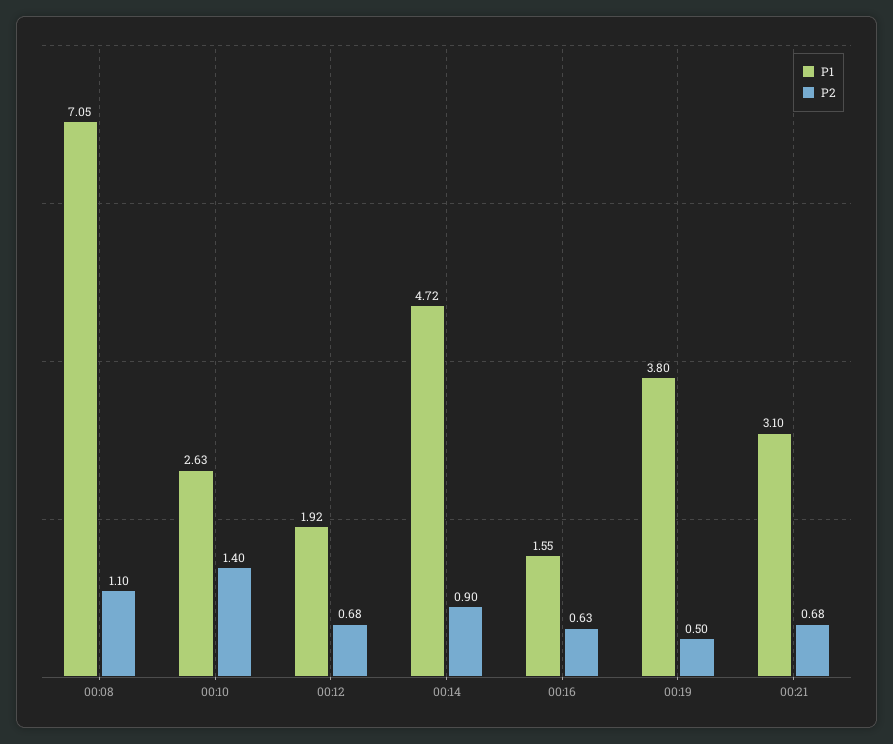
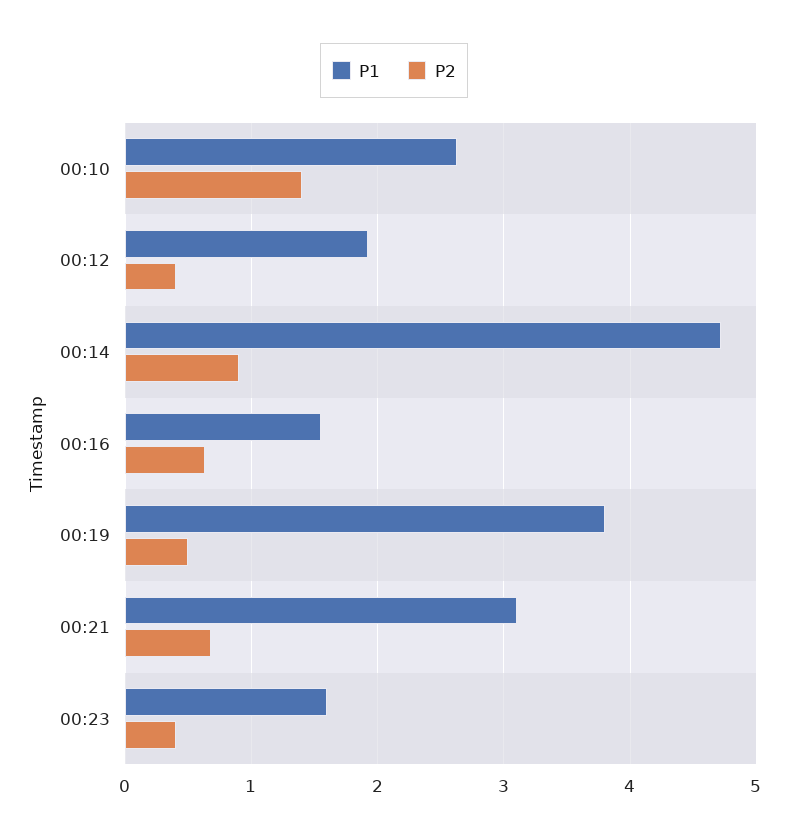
P1, 00:08: 7.05 -> none
P2, 00:08: 1.1 -> none
P2, 00:12: 0.68 -> 0.4
P1, 00:23: none -> 1.6
P2, 00:23: none -> 0.4

